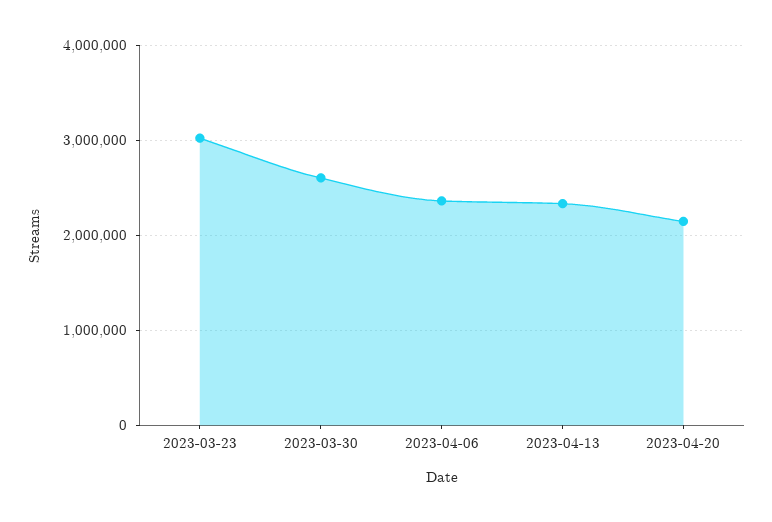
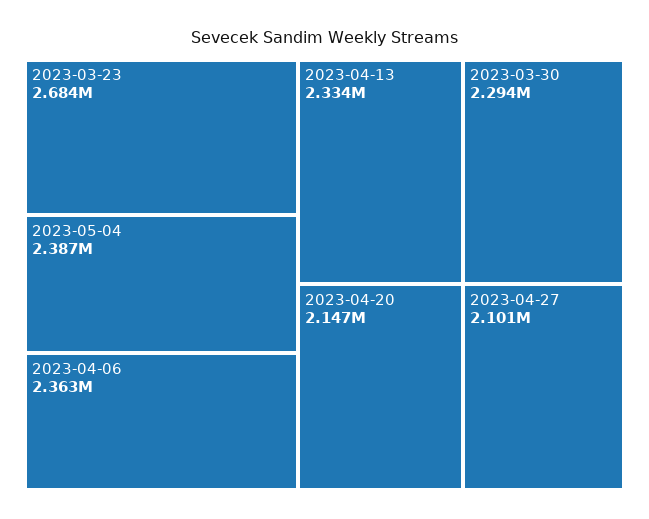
2023-03-23: 3000000 -> 2684000
2023-03-30: 2600000 -> 2294000
2023-05-04: none -> 2387000
2023-04-27: none -> 2101000

